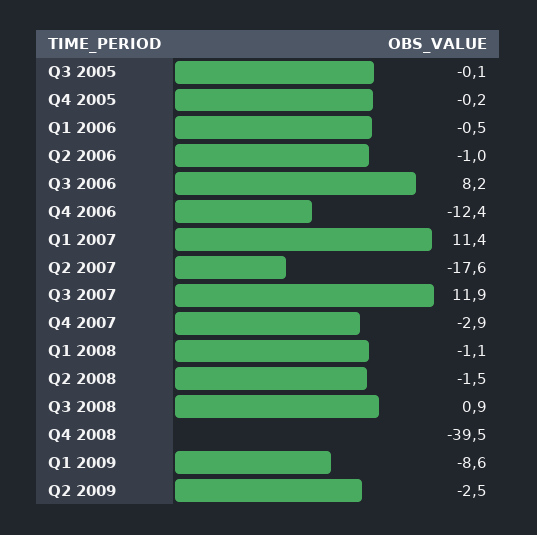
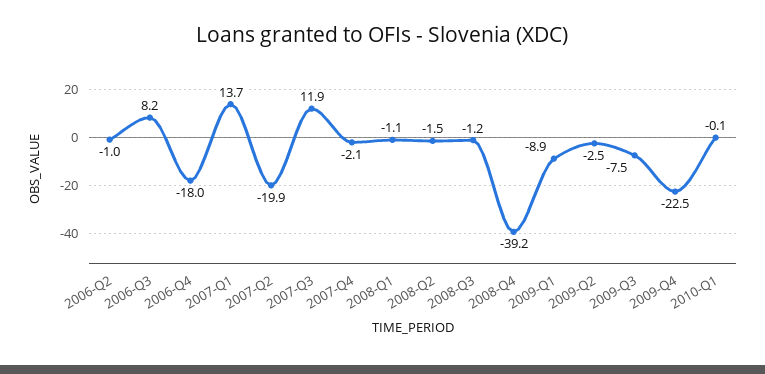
Q3 2005: -0.1 -> none
Q4 2005: -0.2 -> none
Q1 2006: -0.5 -> none
Q4 2006: -12.4 -> -18
Q1 2007: 11.4 -> 13.7
Q2 2007: -17.6 -> -19.9
Q4 2007: -2.9 -> -2.1
Q3 2008: 0.9 -> -1.2
Q4 2008: -39.5 -> -39.2
Q1 2009: -8.6 -> -8.9
2009-Q3: none -> -7.5
2009-Q4: none -> -22.5
2010-Q1: none -> -0.1

